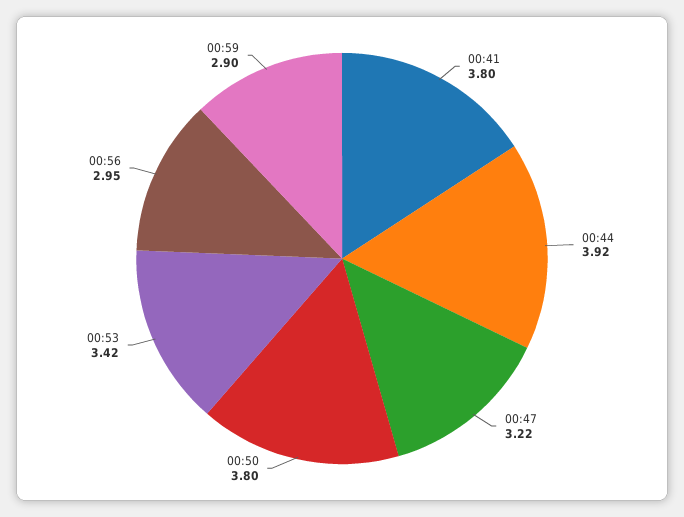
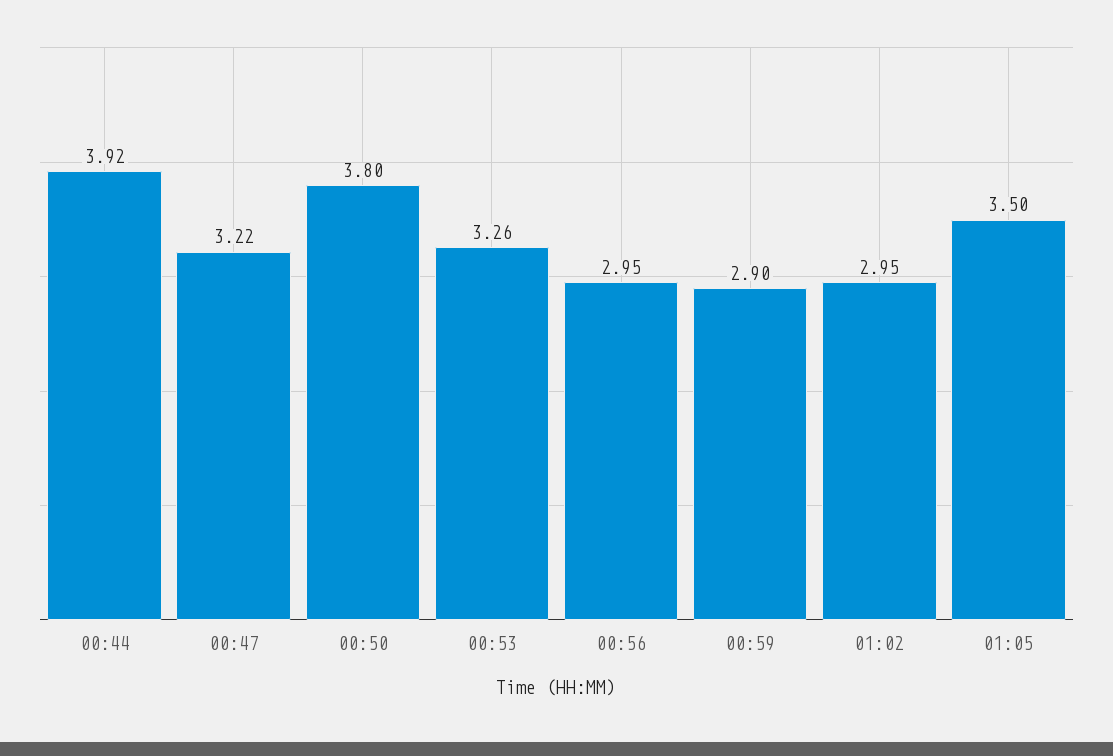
00:41: 3.8 -> none
00:53: 3.42 -> 3.26
01:02: none -> 2.95
01:05: none -> 3.5

